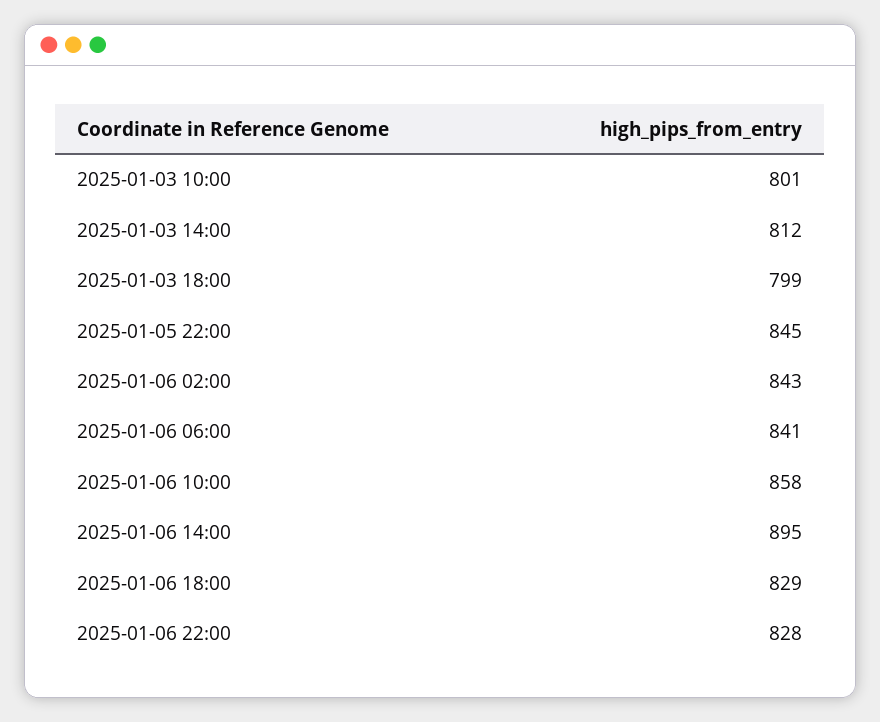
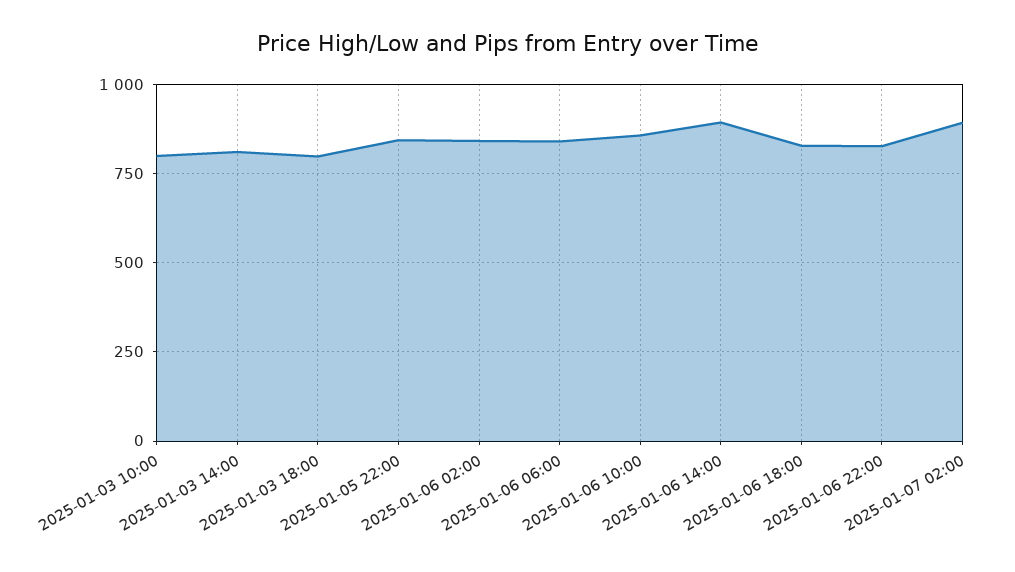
2025-01-07 02:00: none -> 900

